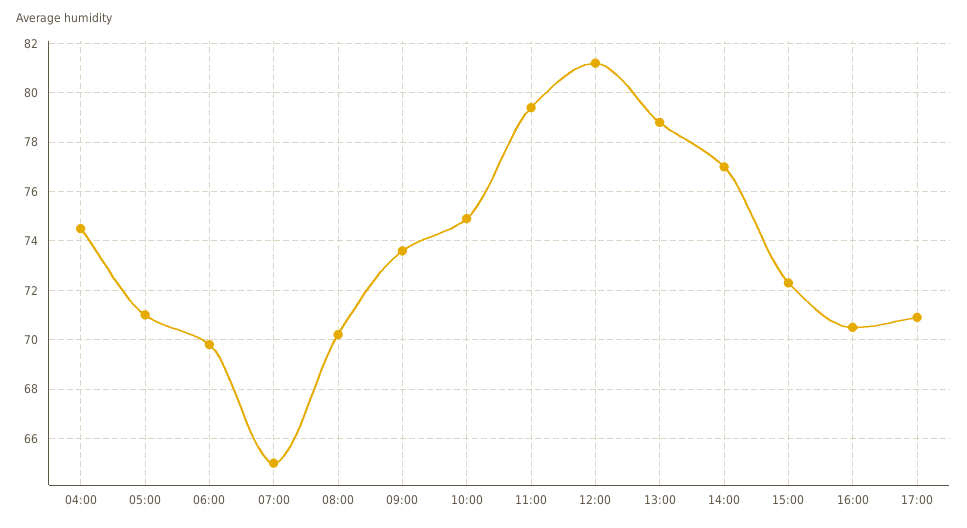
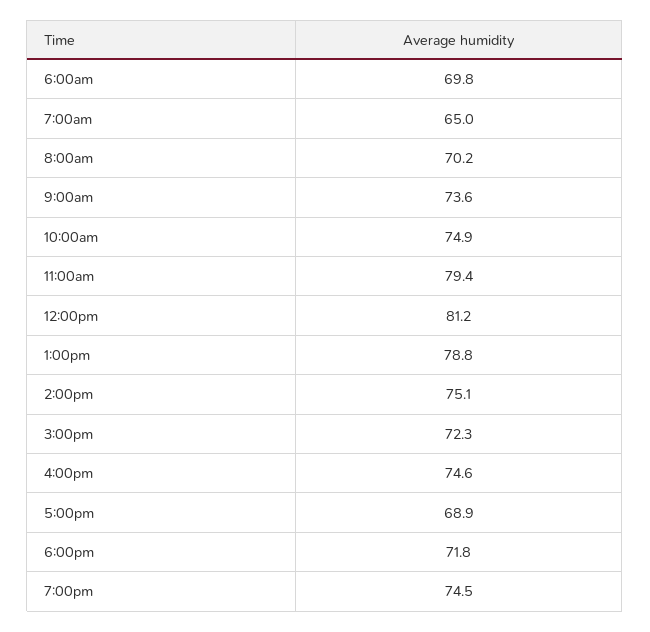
04:00: 74.5 -> none
05:00: 71 -> none
14:00: 77 -> 75.1
16:00: 70.5 -> 74.6
17:00: 71 -> 68.9
6:00pm: none -> 71.8
7:00pm: none -> 74.5

